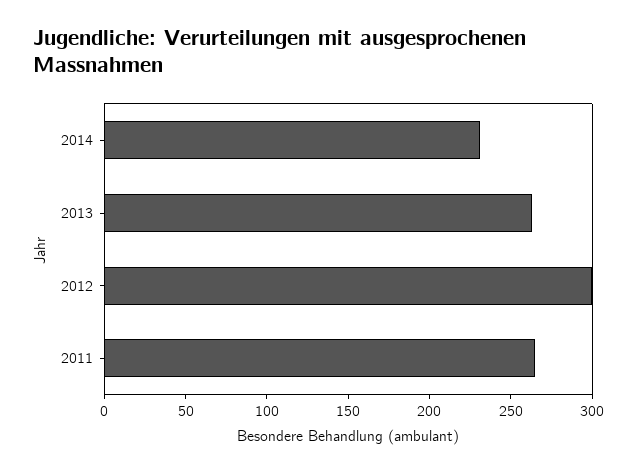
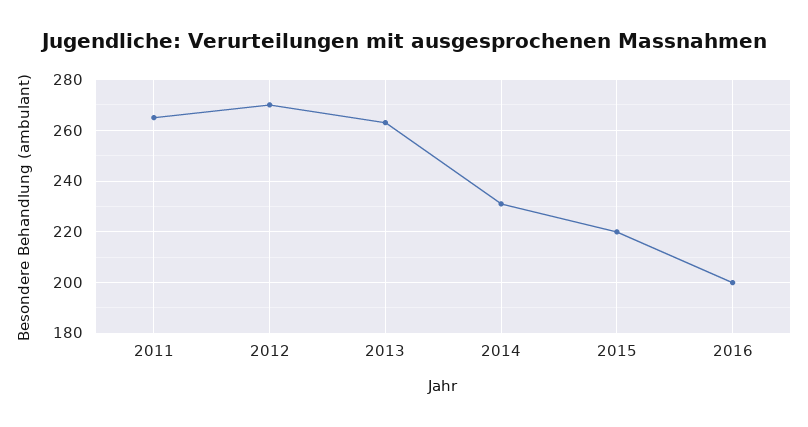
2012: 300 -> 270
2015: none -> 220
2016: none -> 200

